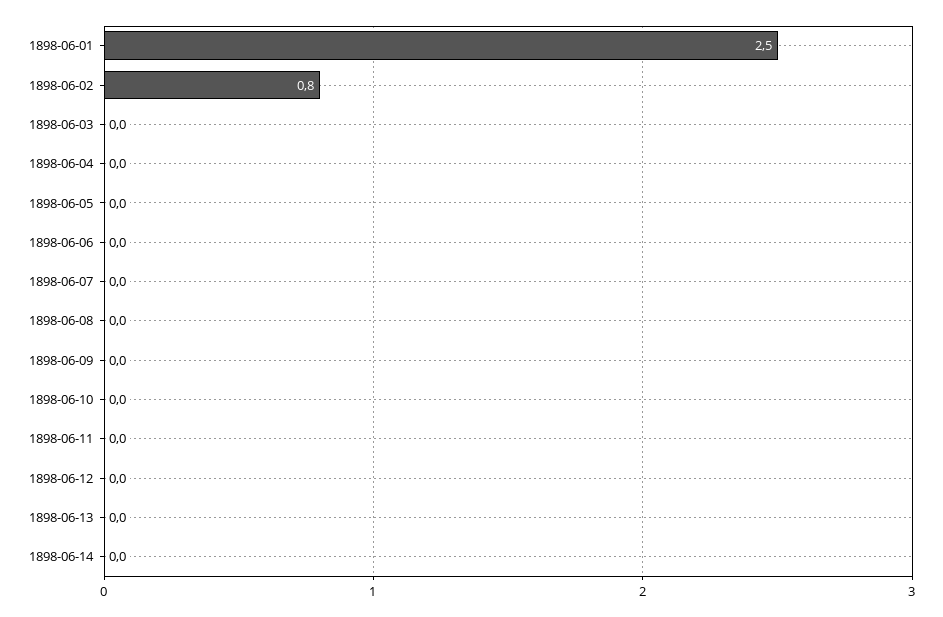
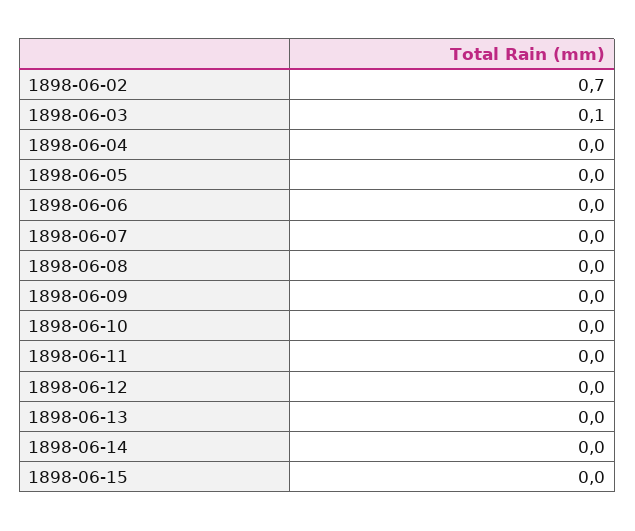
1898-06-01: 2.5 -> none
1898-06-02: 0.8 -> 0.7
1898-06-03: 0 -> 0.1
1898-06-15: none -> 0

